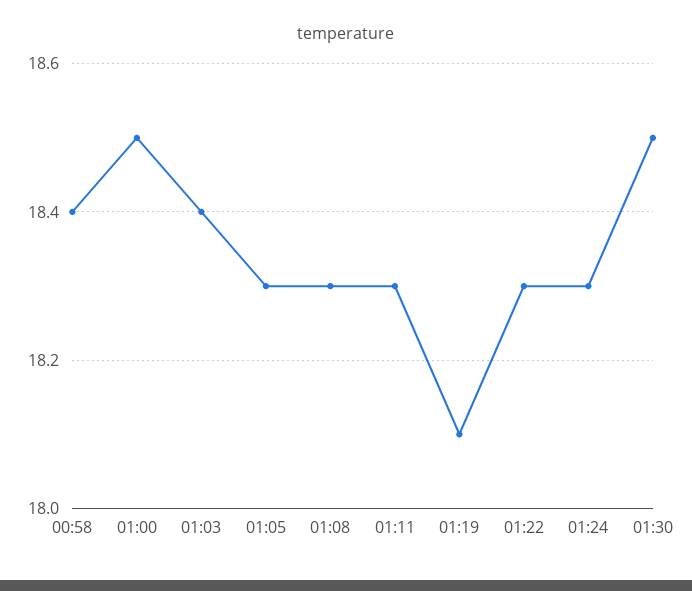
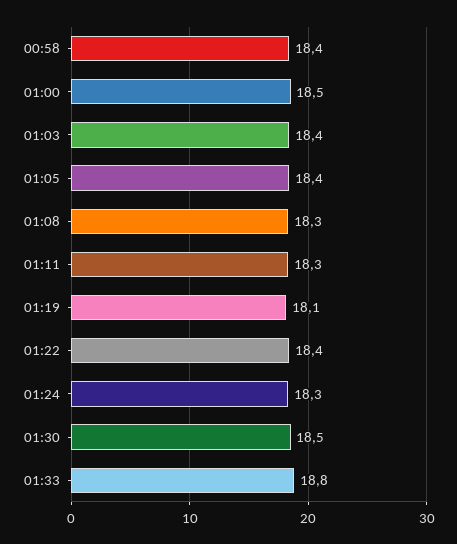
01:05: 18.3 -> 18.4
01:22: 18.3 -> 18.4
01:33: none -> 18.8

